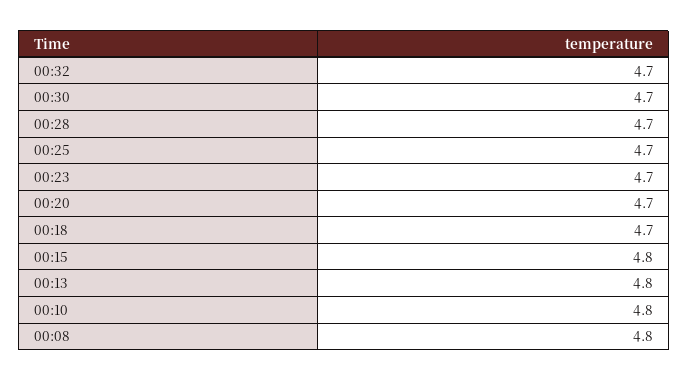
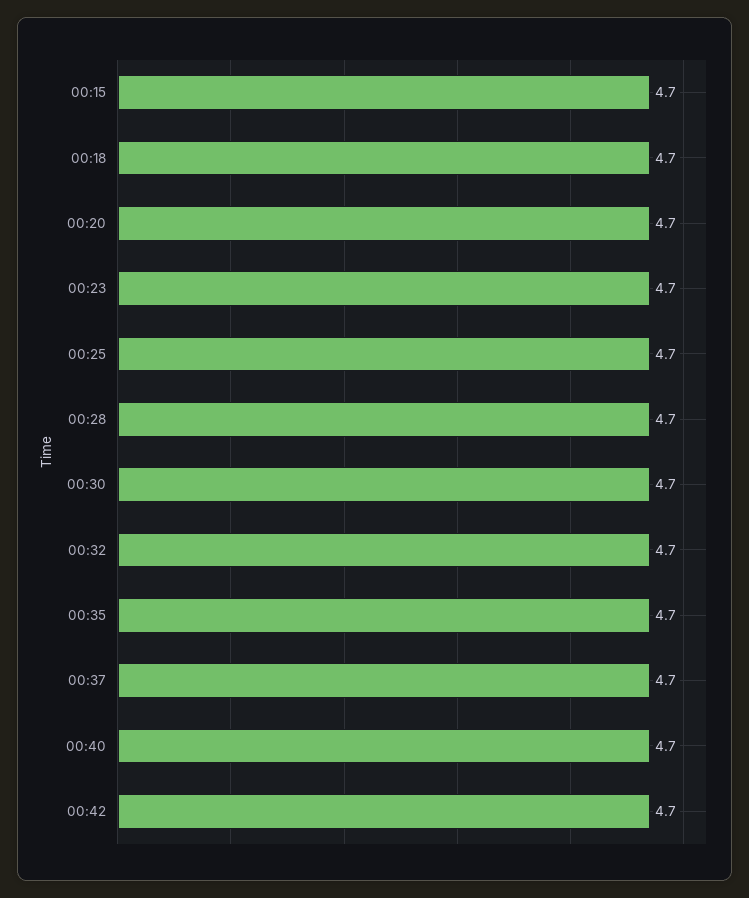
00:15: 4.8 -> 4.7
00:13: 4.8 -> none
00:10: 4.8 -> none
00:08: 4.8 -> none
00:35: none -> 4.7
00:37: none -> 4.7
00:40: none -> 4.7
00:42: none -> 4.7

